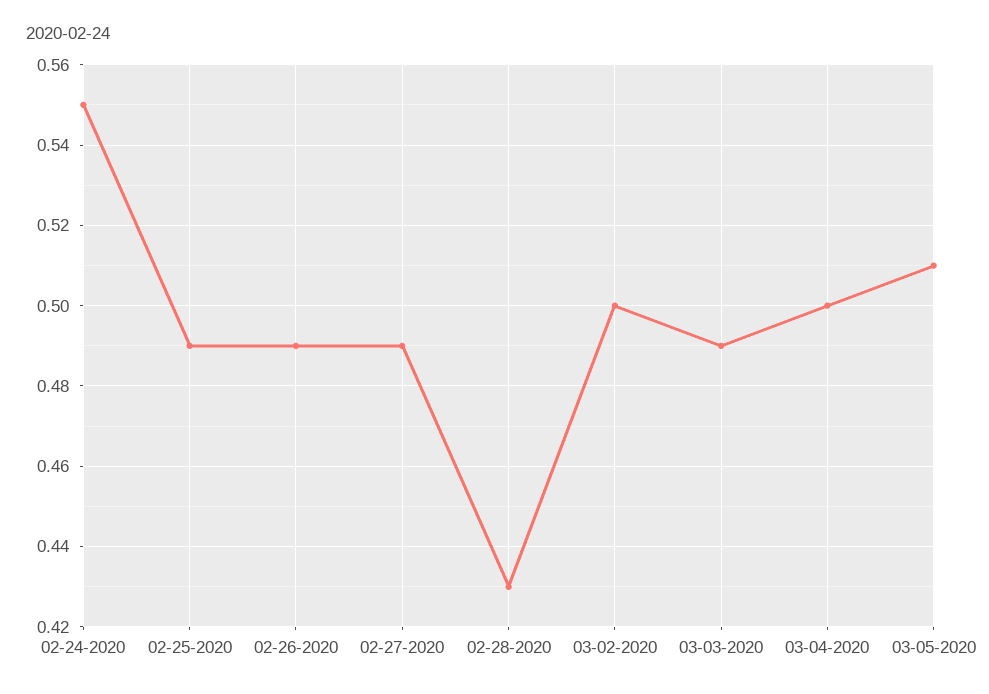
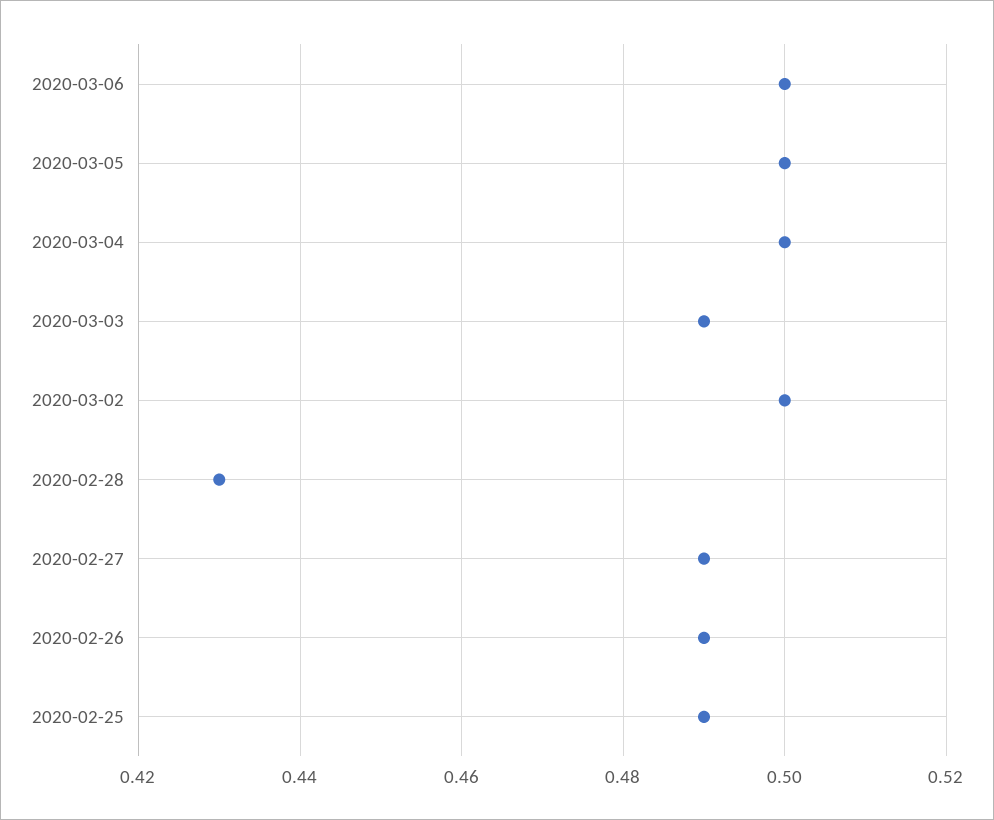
02-24-2020: 0.55 -> none
03-05-2020: 0.51 -> 0.5
2020-03-06: none -> 0.5

